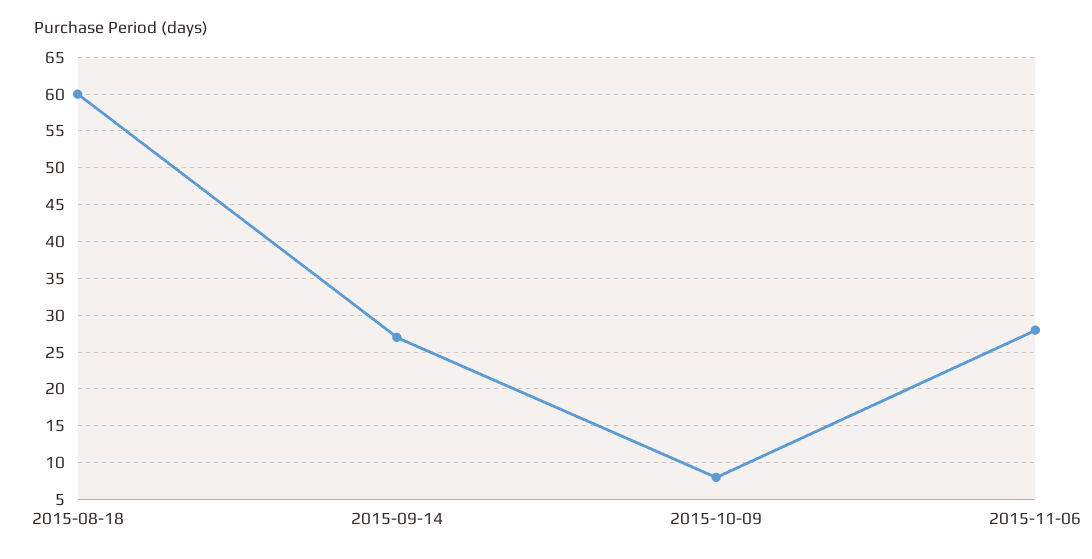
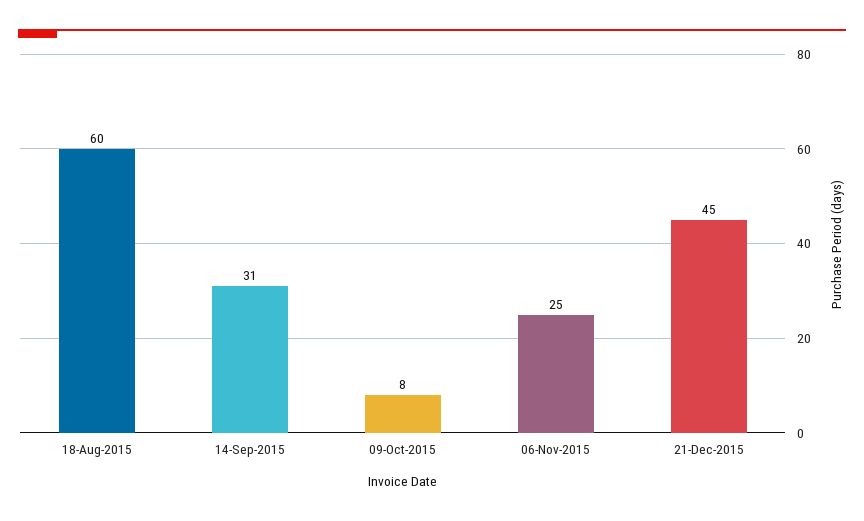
2015-09-14: 27 -> 31
2015-11-06: 28 -> 25
21-Dec-2015: none -> 45

